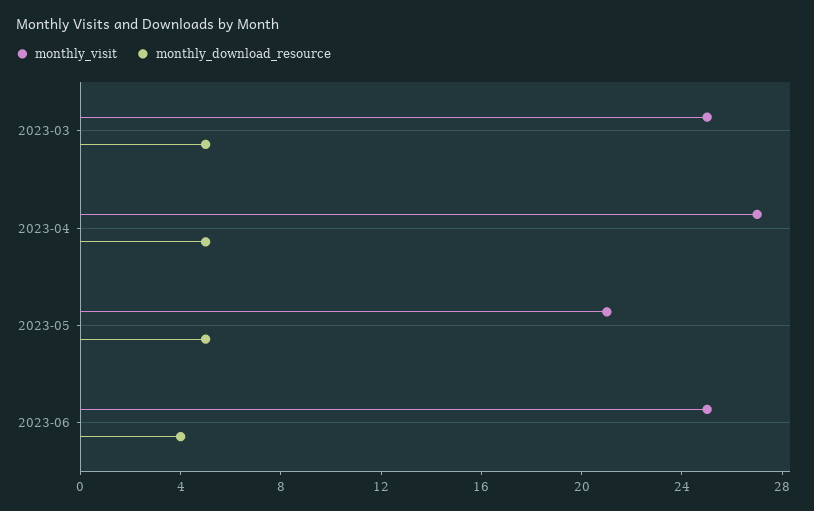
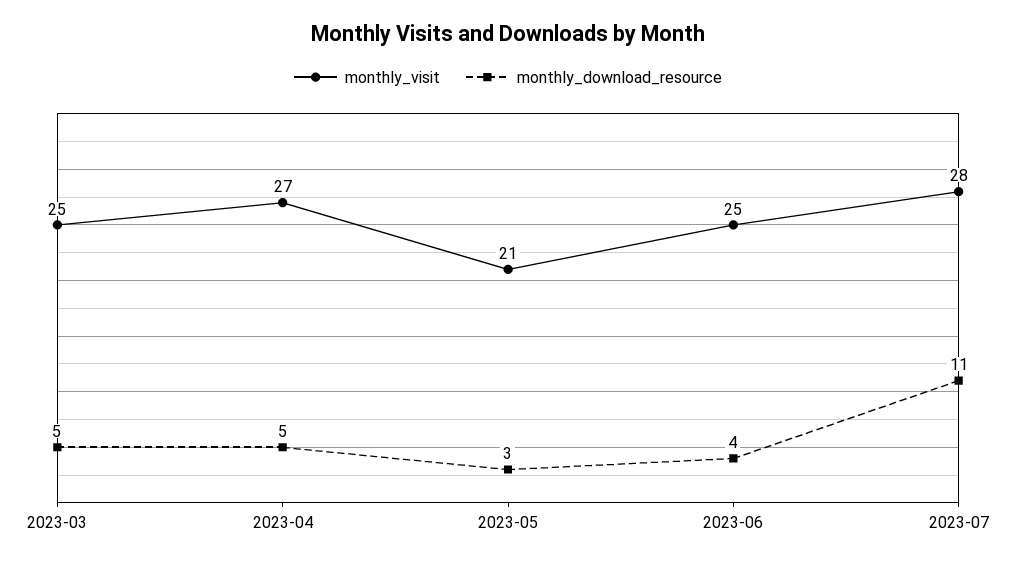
monthly_download_resource, 2023-05: 5 -> 3
monthly_visit, 2023-07: none -> 28
monthly_download_resource, 2023-07: none -> 11

